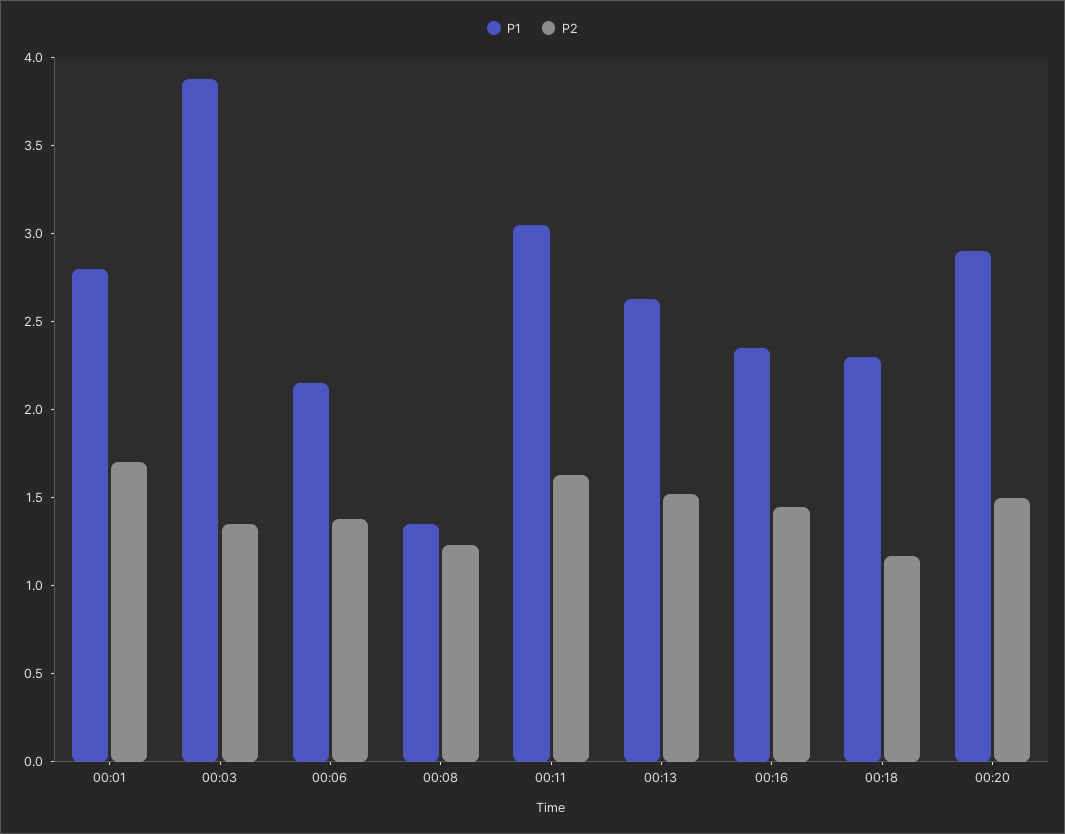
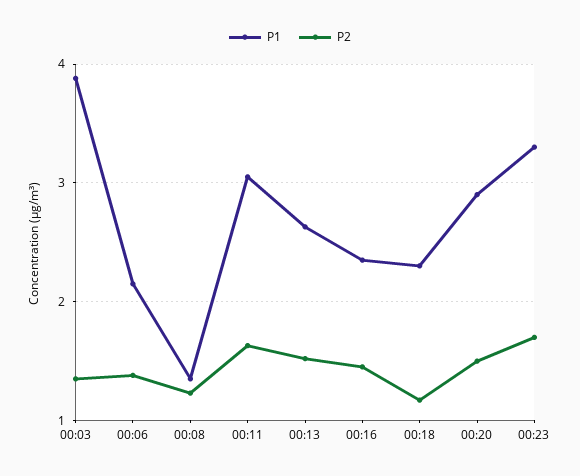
P1, 00:01: 2.8 -> none
P2, 00:01: 1.7 -> none
P1, 00:23: none -> 3.3
P2, 00:23: none -> 1.7

